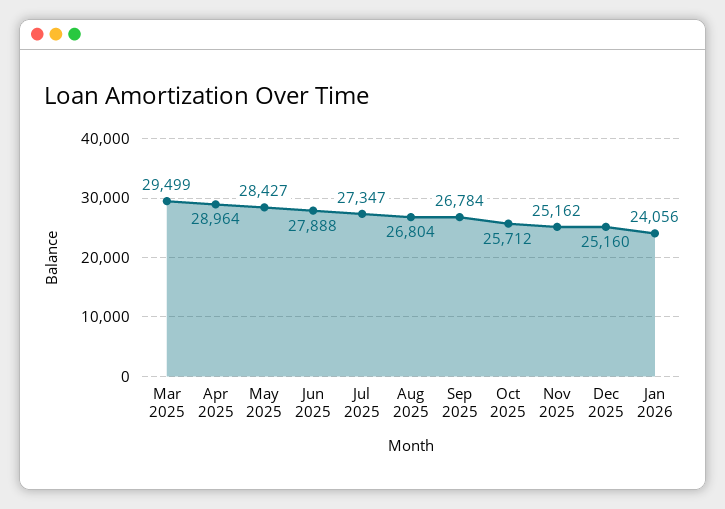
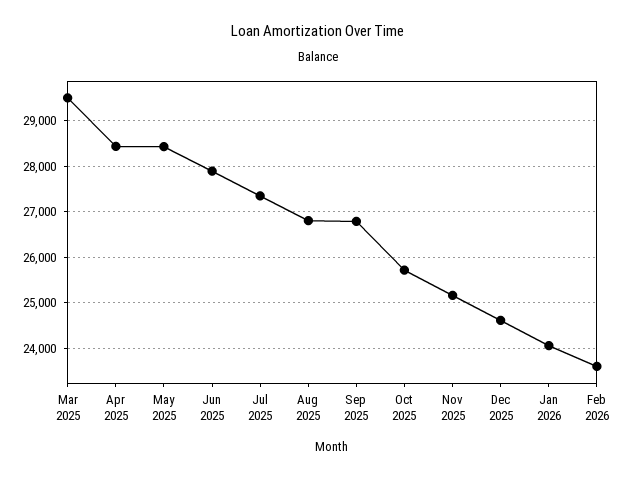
Apr 2025: 28964 -> 28400
Dec 2025: 25160 -> 24600
Feb 2026: none -> 23600

